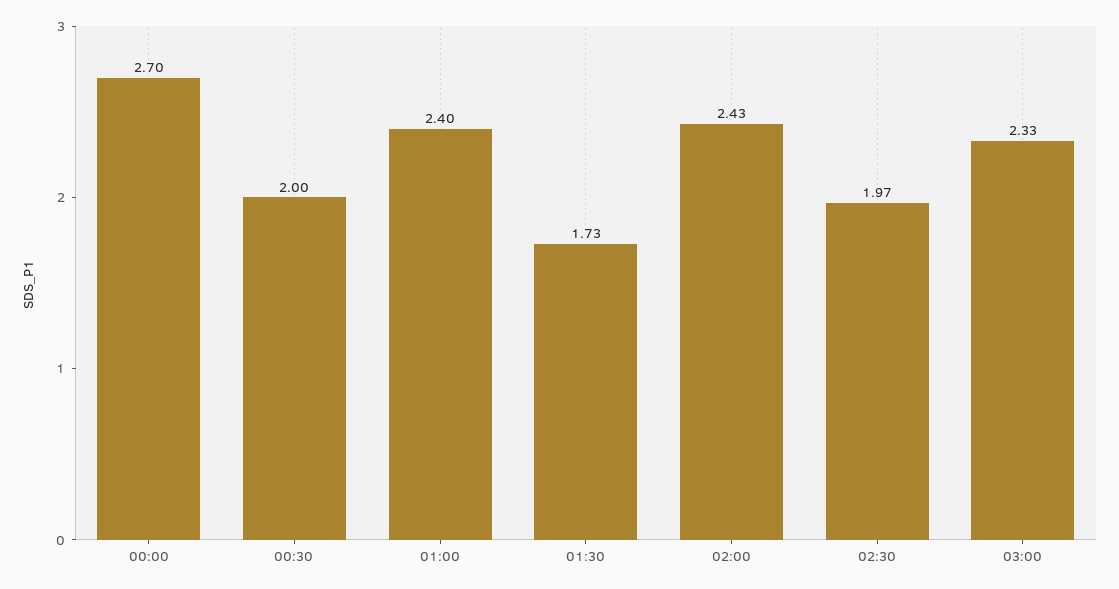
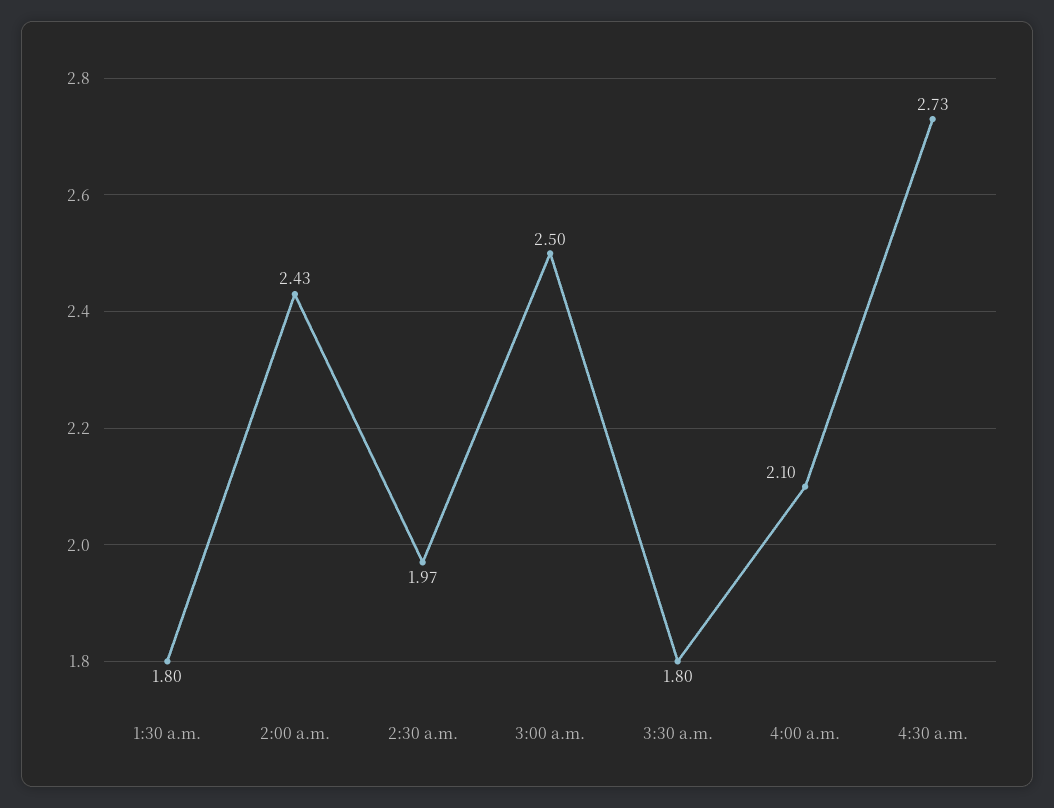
00:00: 2.7 -> none
00:30: 2 -> none
01:00: 2.4 -> none
01:30: 1.73 -> 1.8
03:00: 2.33 -> 2.5
3:30 a.m.: none -> 1.8
4:00 a.m.: none -> 2.1
4:30 a.m.: none -> 2.73

